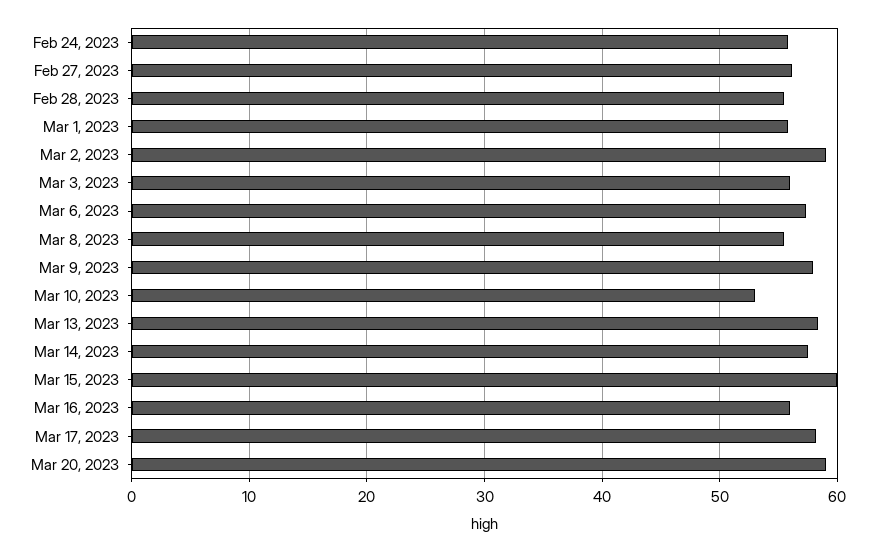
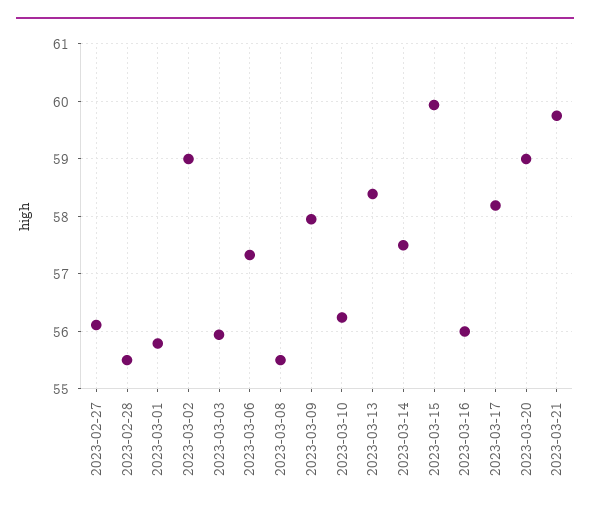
Feb 24, 2023: 56 -> none
Mar 10, 2023: 53 -> 56.2
2023-03-21: none -> 59.8

